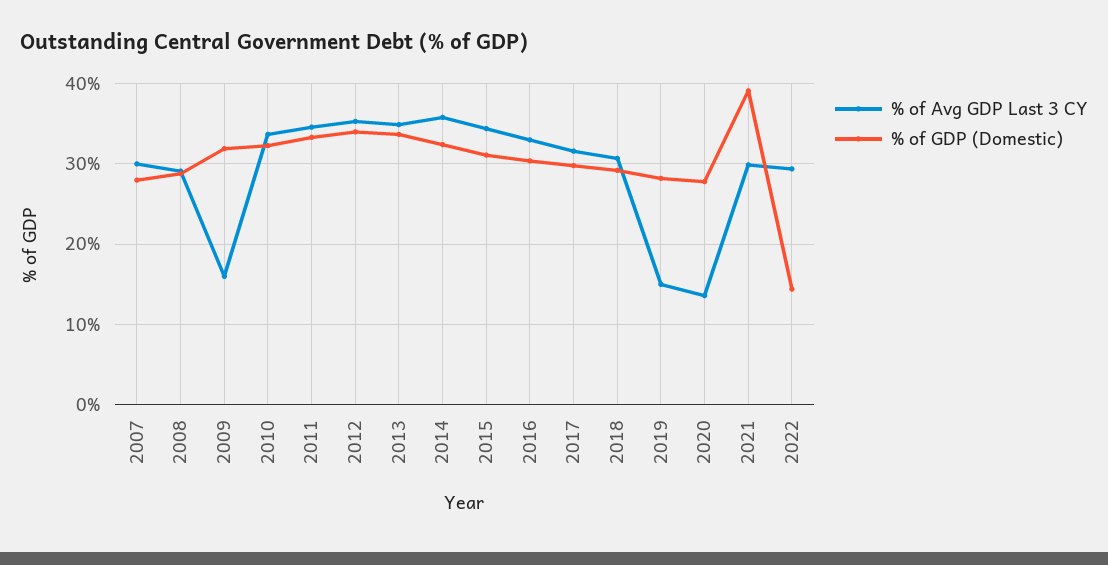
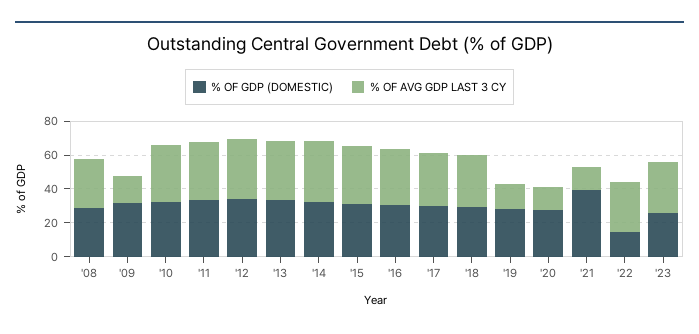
% of Avg GDP Last 3 CY, 2007: 30 -> none
% of GDP (Domestic), 2007: 28 -> none
% of Avg GDP Last 3 CY, 2021: 30 -> 15
% of GDP (Domestic), '23: none -> 25
% of Avg GDP Last 3 CY, '23: none -> 30

